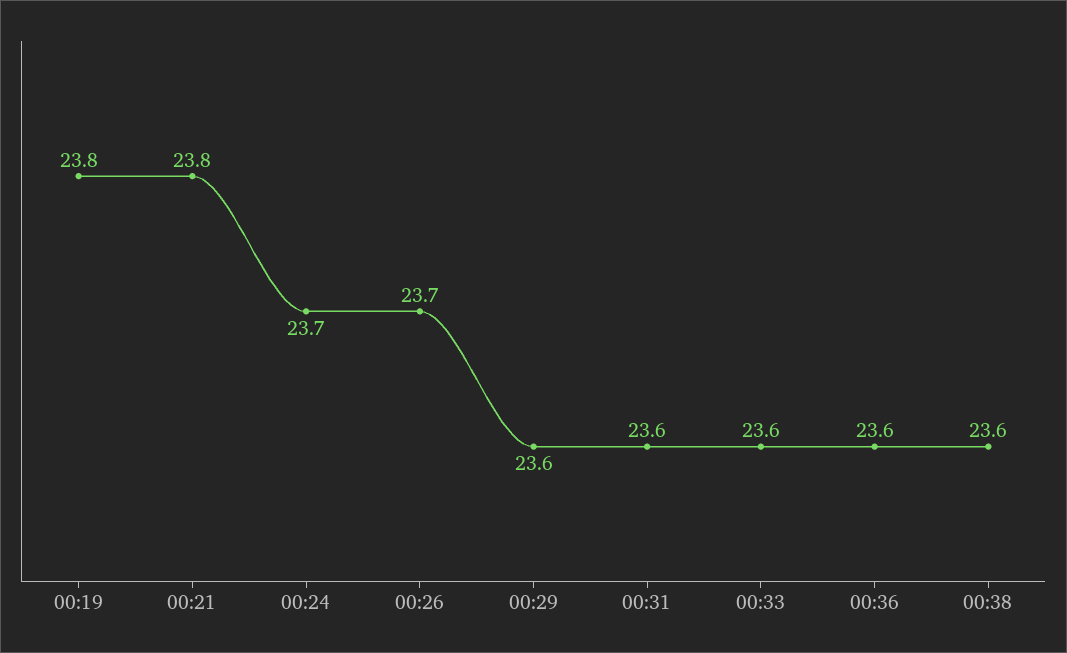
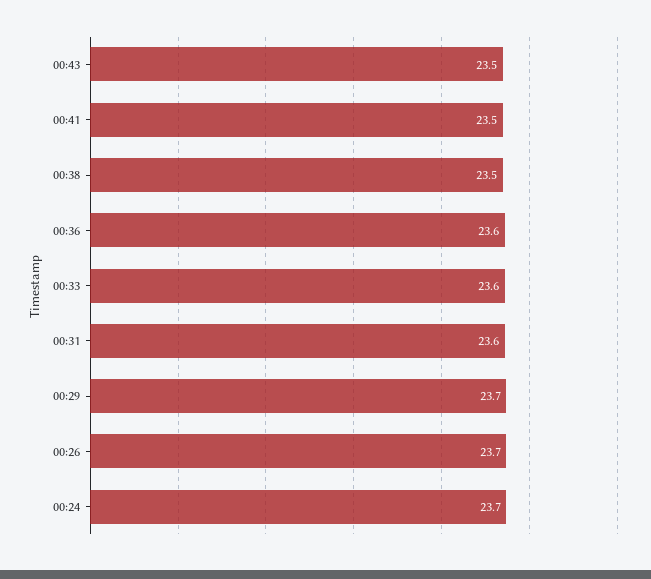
00:19: 23.8 -> none
00:21: 23.8 -> none
00:29: 23.6 -> 23.7
00:38: 23.6 -> 23.5
00:43: none -> 23.5
00:41: none -> 23.5

